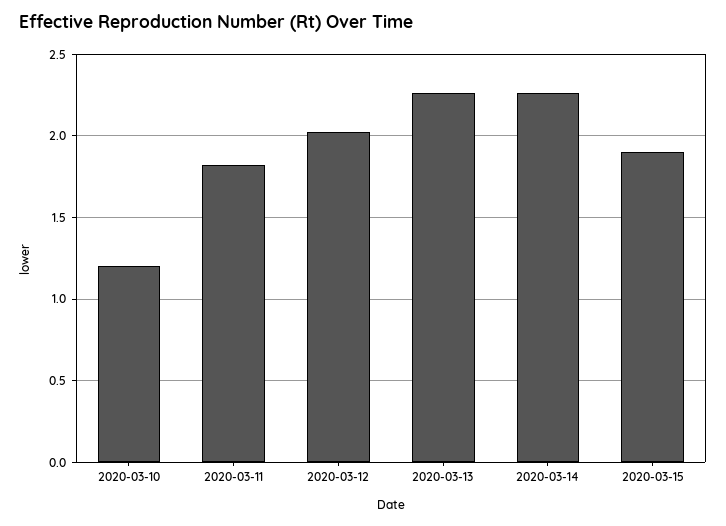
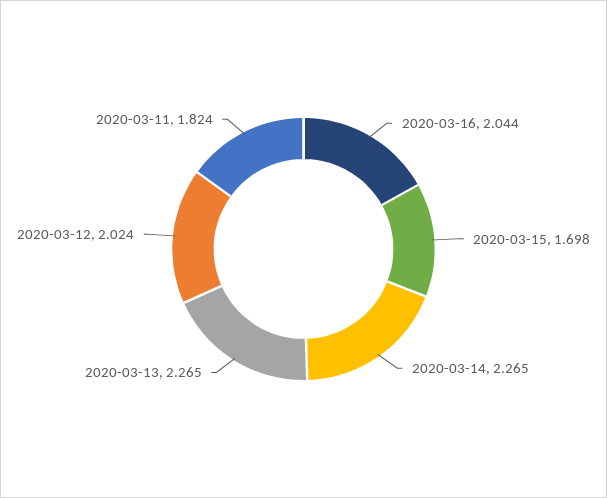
2020-03-10: 1.2 -> none
2020-03-15: 1.9 -> 1.698
2020-03-16: none -> 2.044

